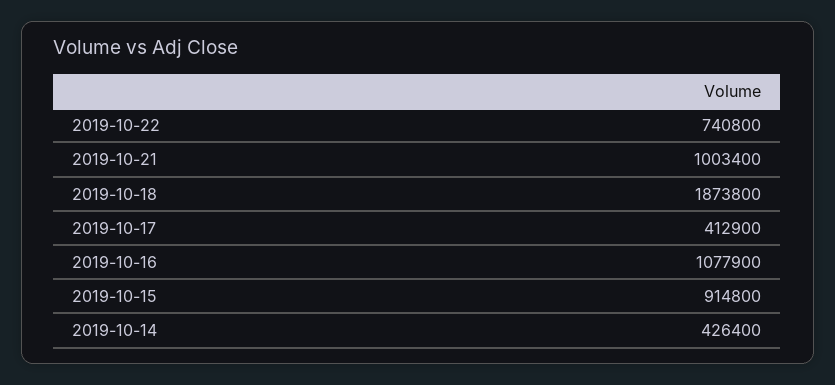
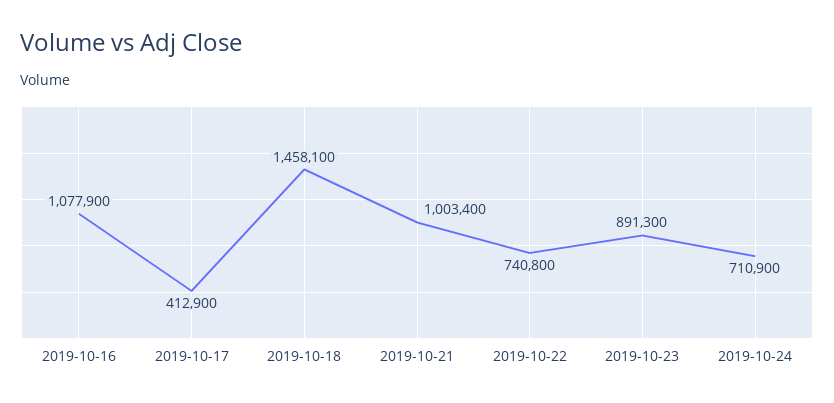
2019-10-18: 1873800 -> 1458100
2019-10-15: 914800 -> none
2019-10-14: 426400 -> none
2019-10-23: none -> 891300
2019-10-24: none -> 710900

